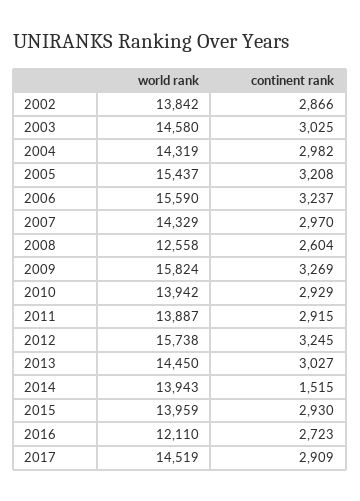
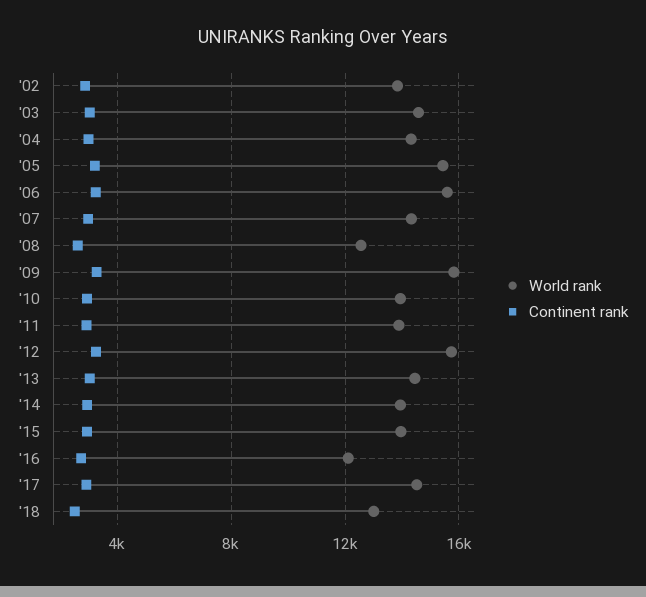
continent rank, 2014: 1515 -> 3000
world rank, '18: none -> 13000
continent rank, '18: none -> 2500

